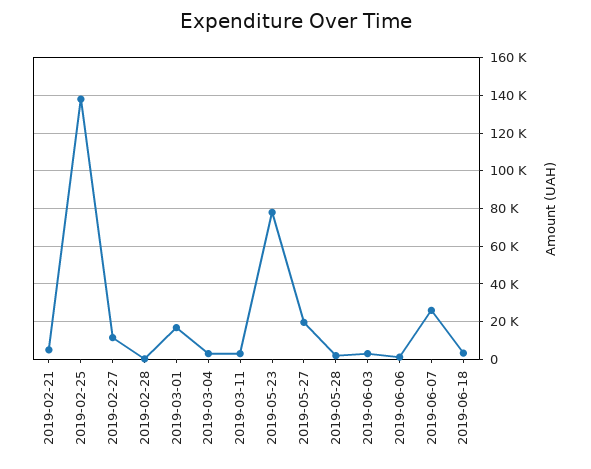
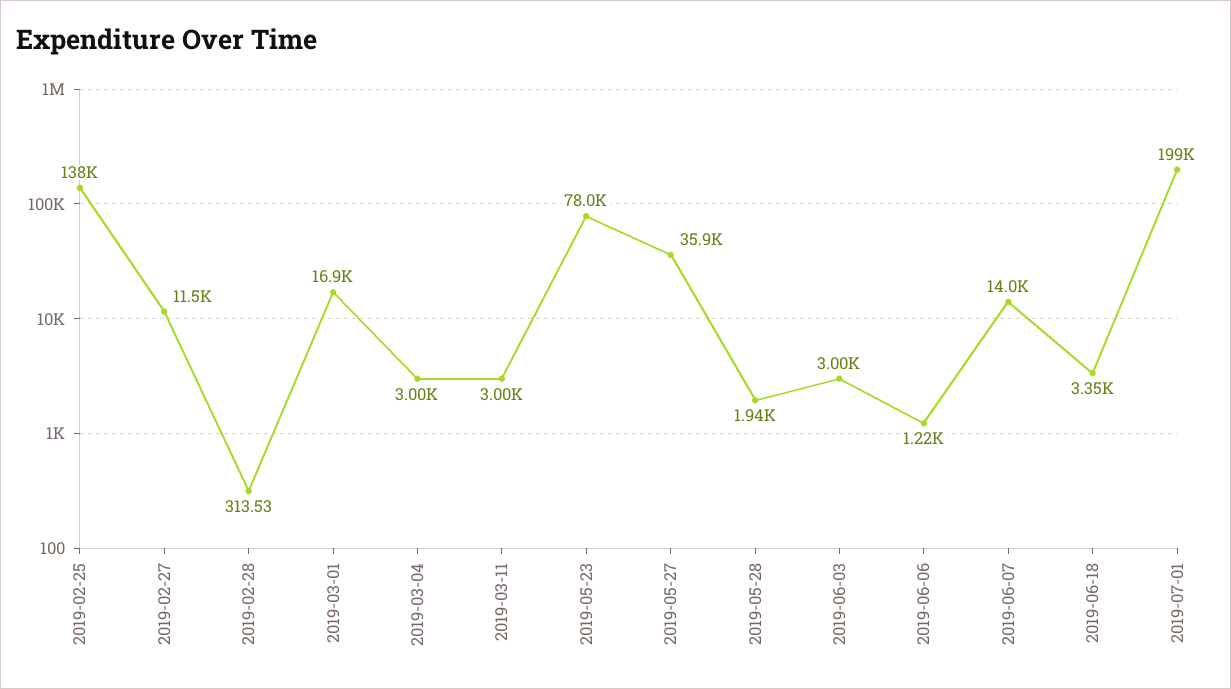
2019-02-21: 5000 -> none
2019-05-27: 20000 -> 35900
2019-06-07: 25000 -> 14000
2019-07-01: none -> 199000

